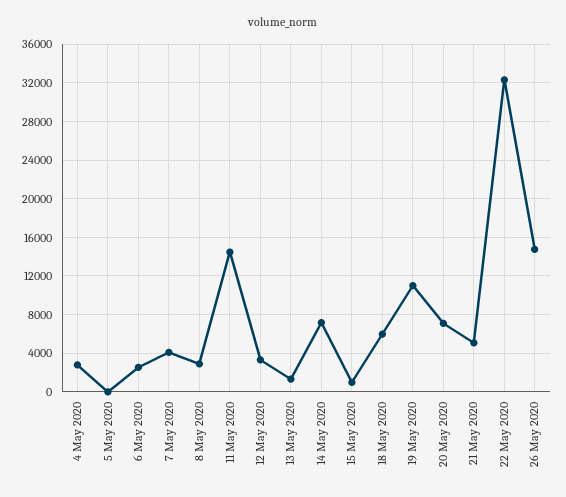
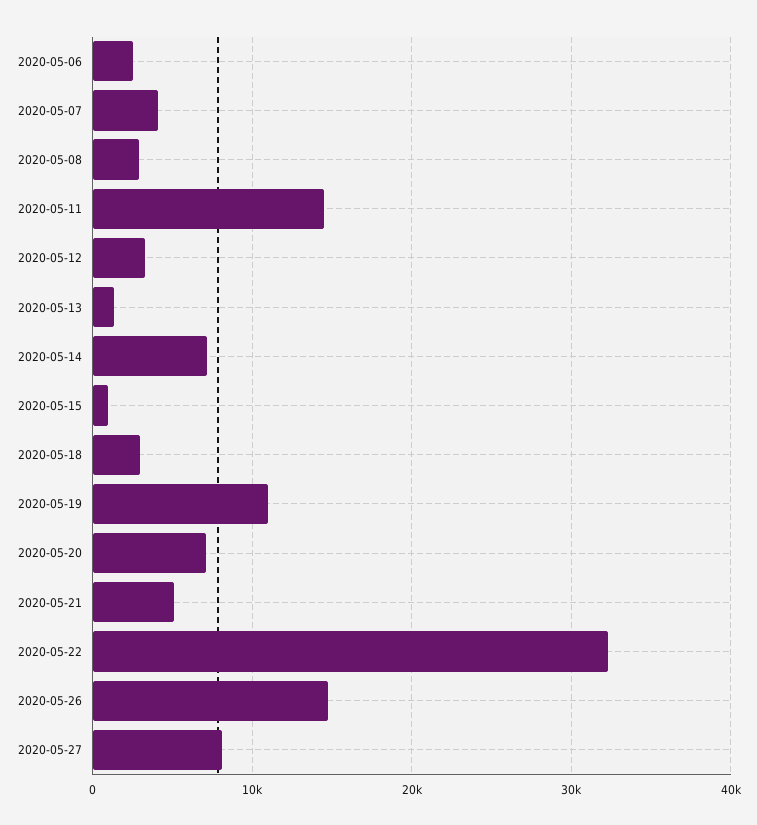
4 May 2020: 3000 -> none
5 May 2020: 0 -> none
18 May 2020: 6000 -> 3000
2020-05-27: none -> 8000

